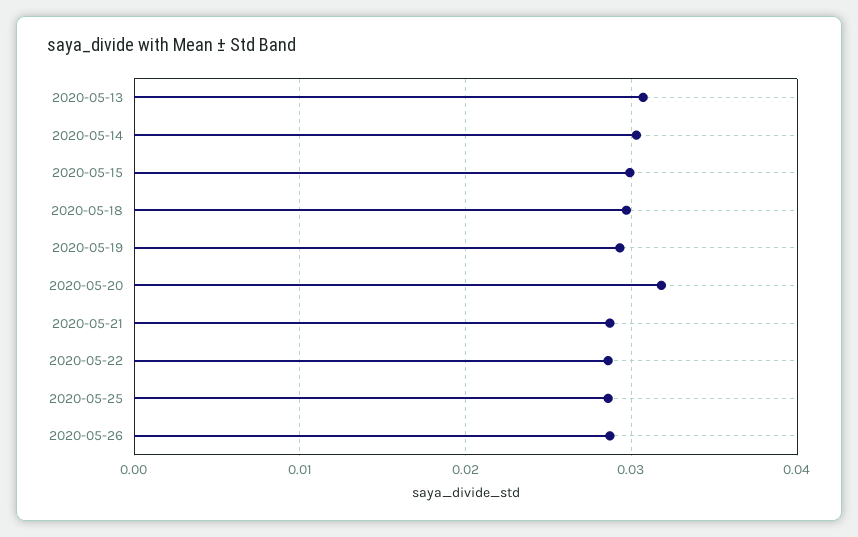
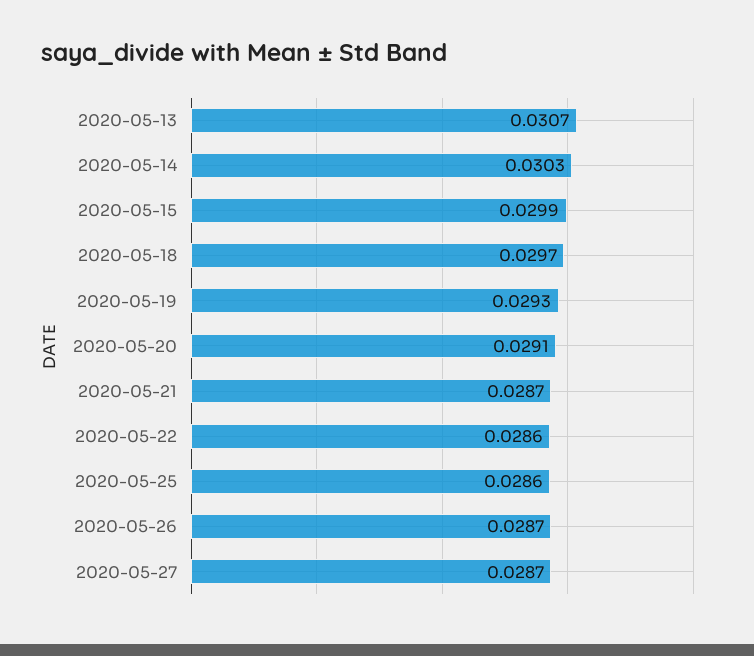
2020-05-20: 0.032 -> 0.0291
2020-05-27: none -> 0.0287

